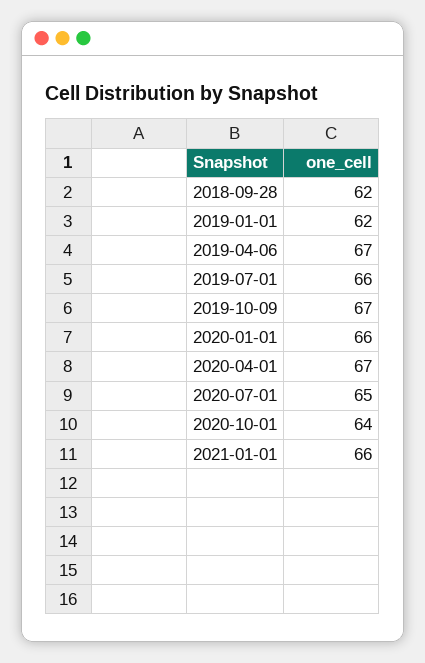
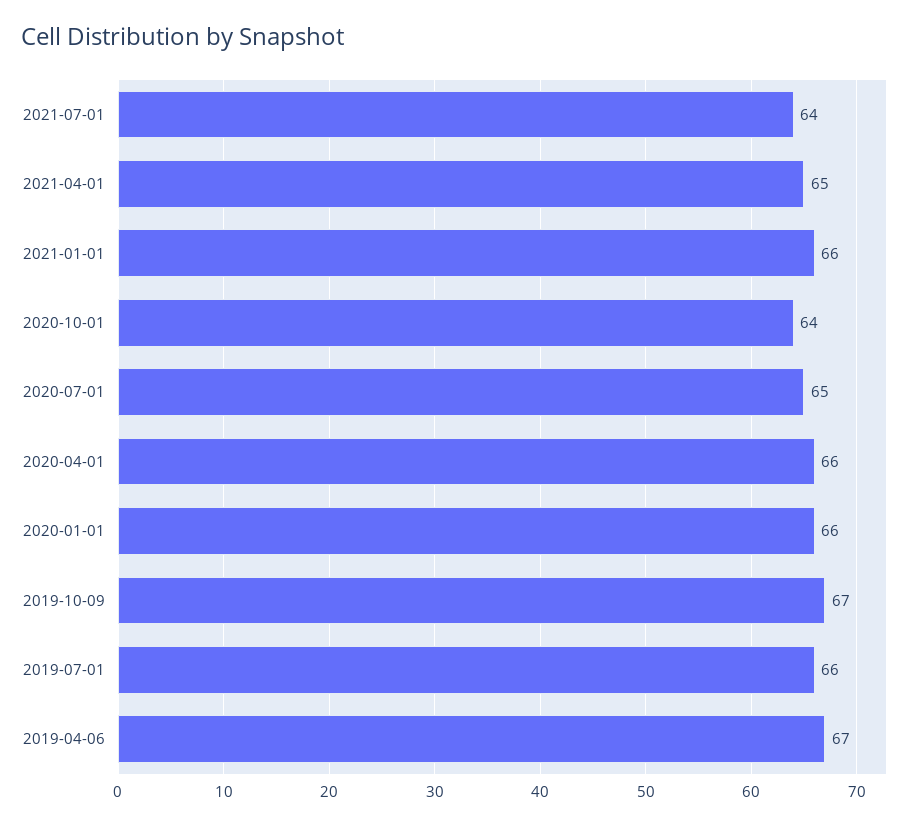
2018-09-28: 62 -> none
2019-01-01: 62 -> none
2020-04-01: 67 -> 66
2021-07-01: none -> 64
2021-04-01: none -> 65

